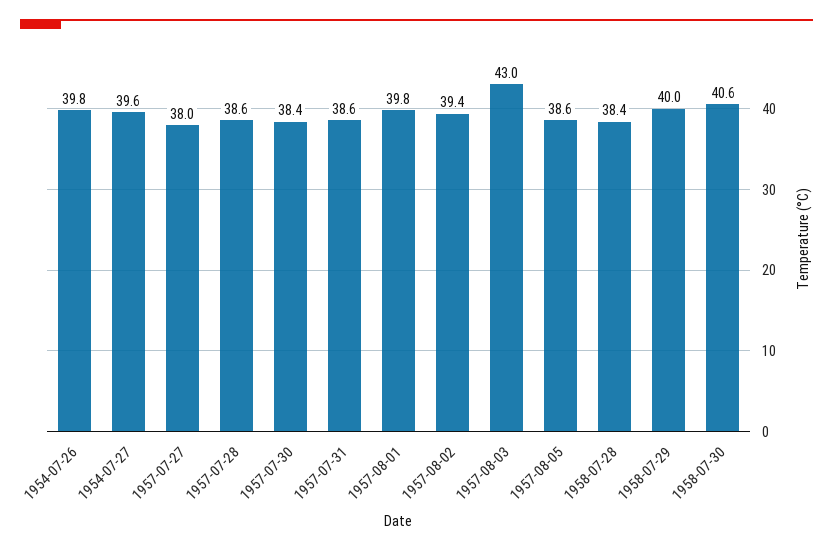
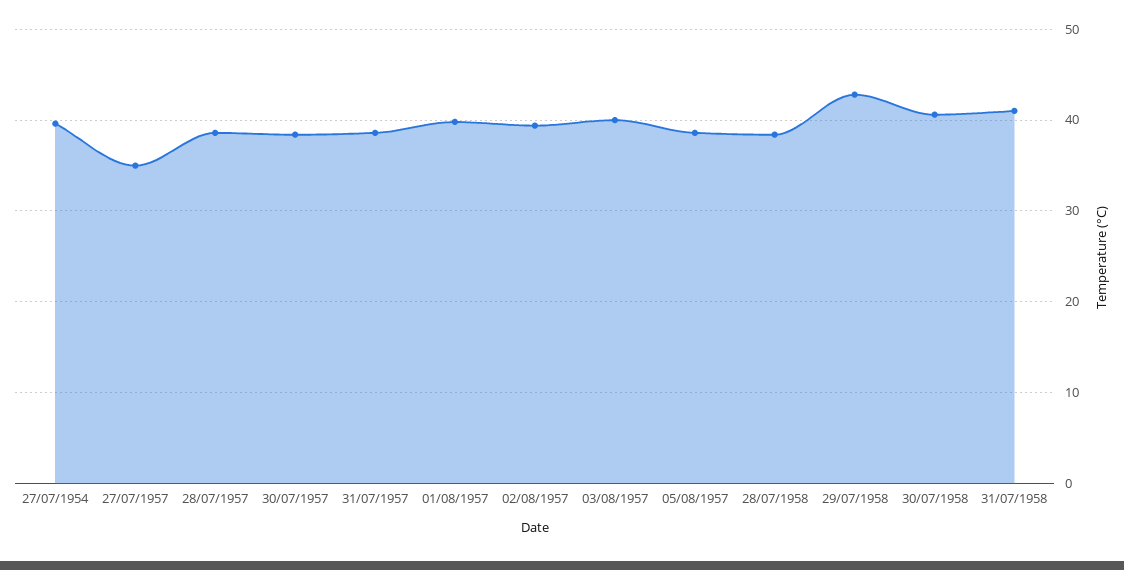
1954-07-26: 39.8 -> none
1957-07-27: 38 -> 35
1957-08-03: 43 -> 40
1958-07-29: 40 -> 43
31/07/1958: none -> 41

